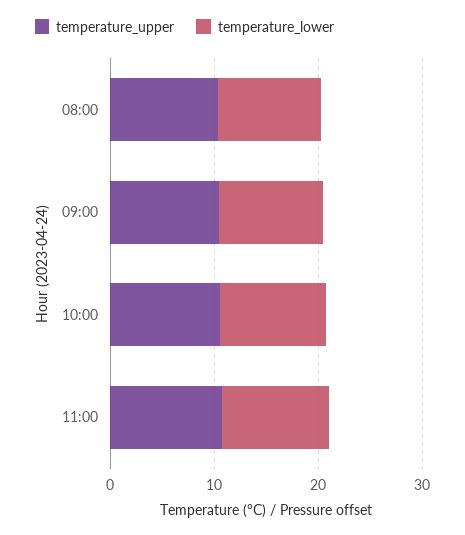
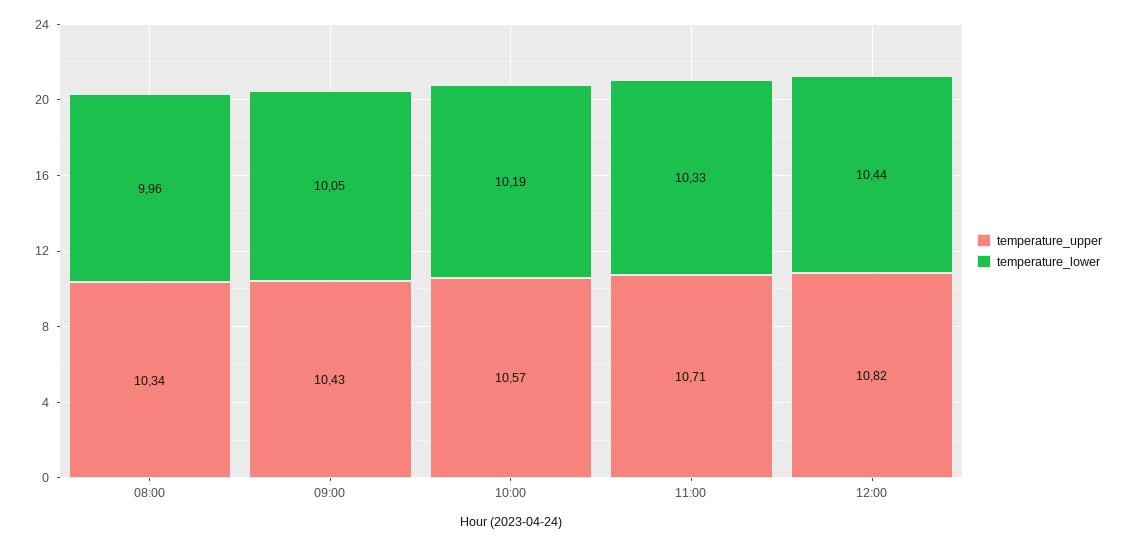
temperature_upper, 12:00: none -> 10.82
temperature_lower, 12:00: none -> 10.44

